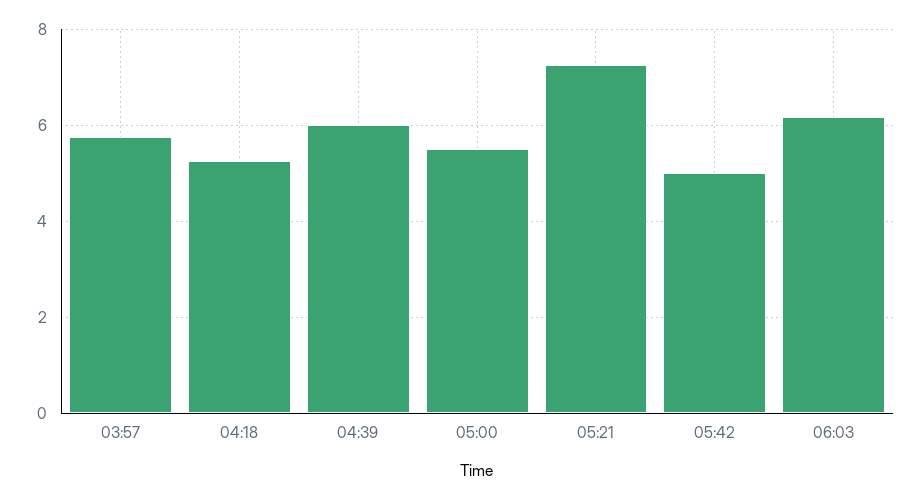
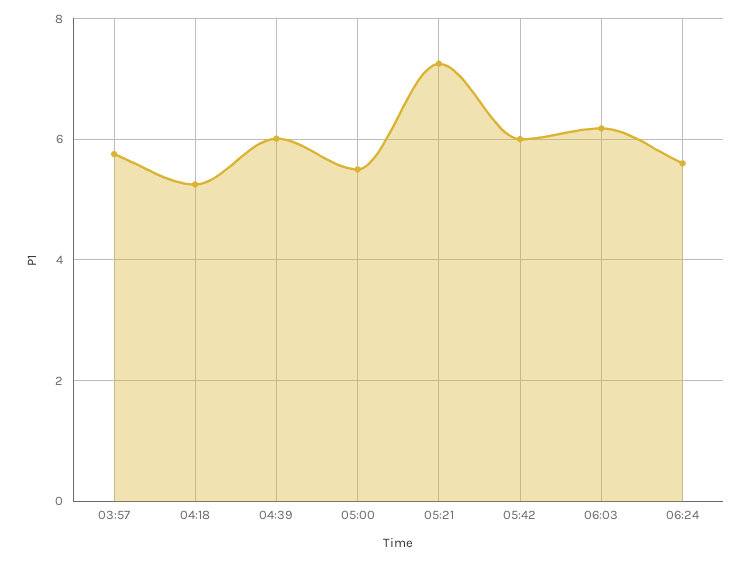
05:42: 5 -> 6
06:24: none -> 5.6

